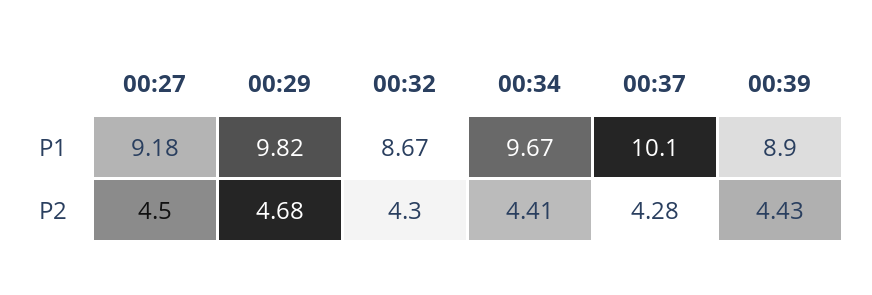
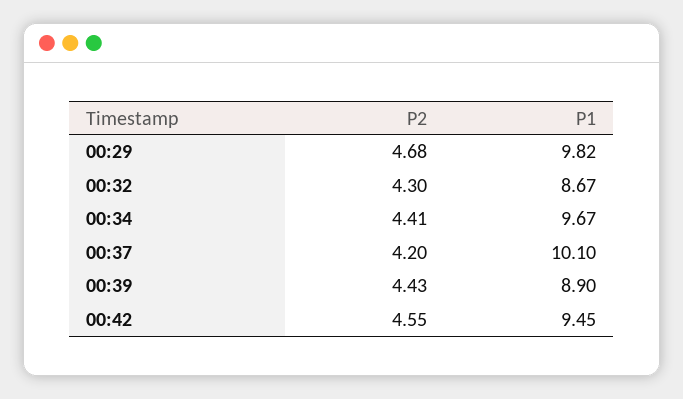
00:27, P1: 9.18 -> none
00:27, P2: 4.5 -> none
00:37, P2: 4.28 -> 4.2
00:42, P2: none -> 4.55
00:42, P1: none -> 9.45

